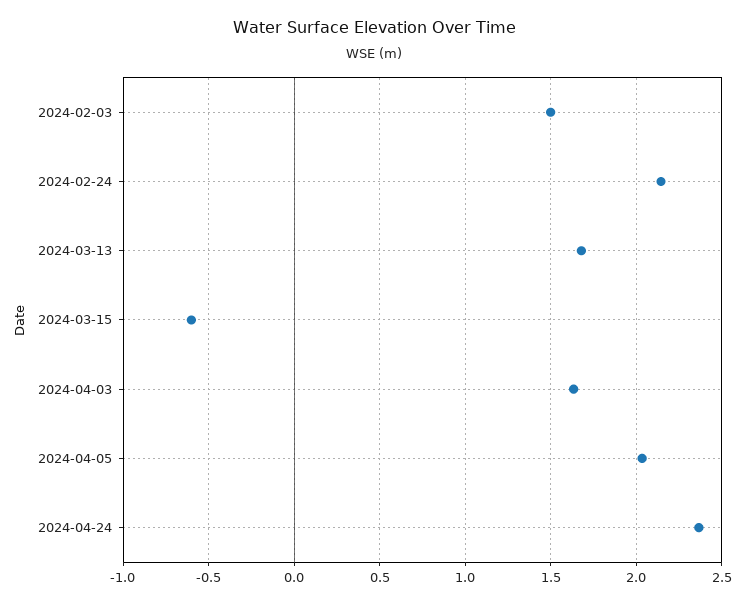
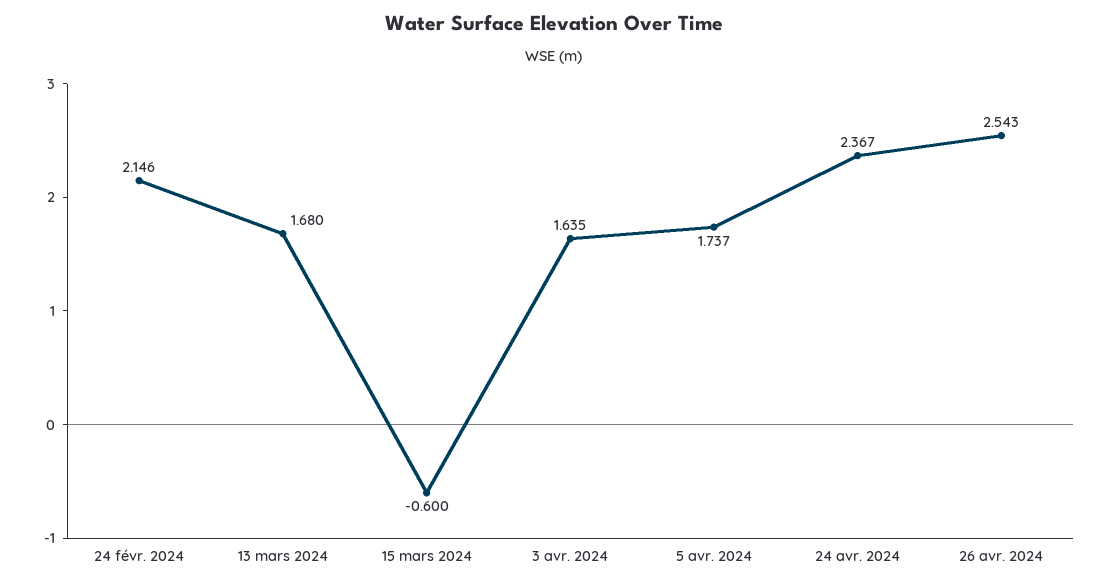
2024-02-03: 1.5 -> none
2024-04-05: 2.05 -> 1.737
26 avr. 2024: none -> 2.543

